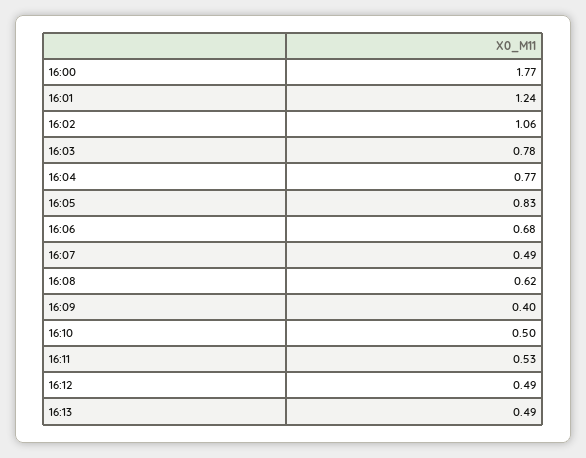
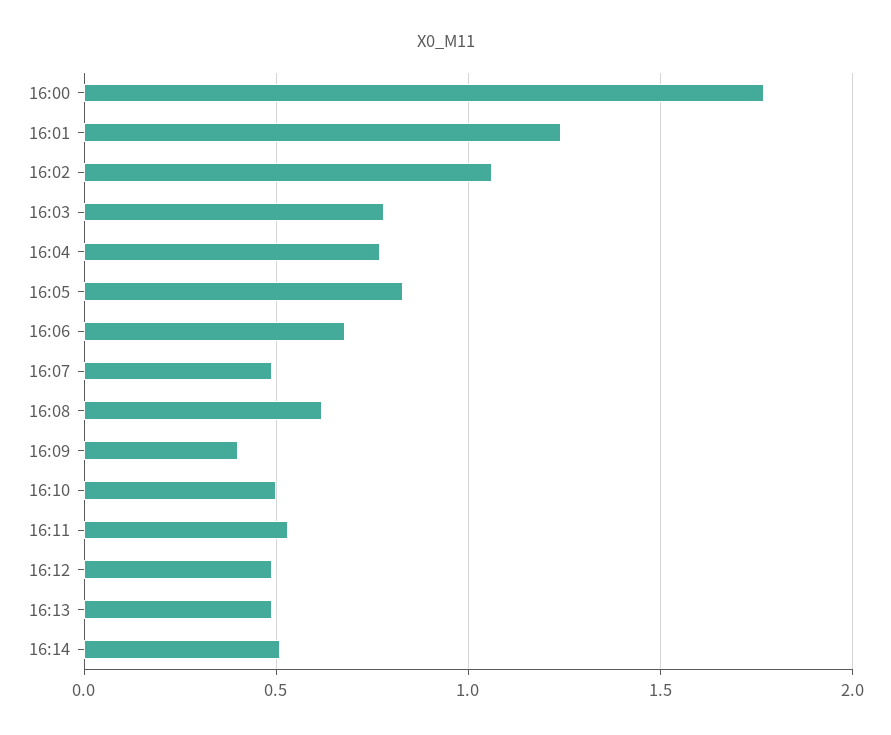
16:14: none -> 0.5

